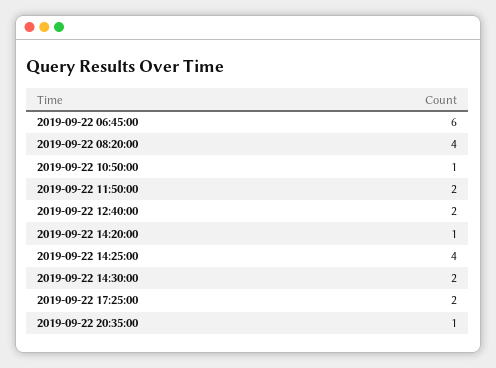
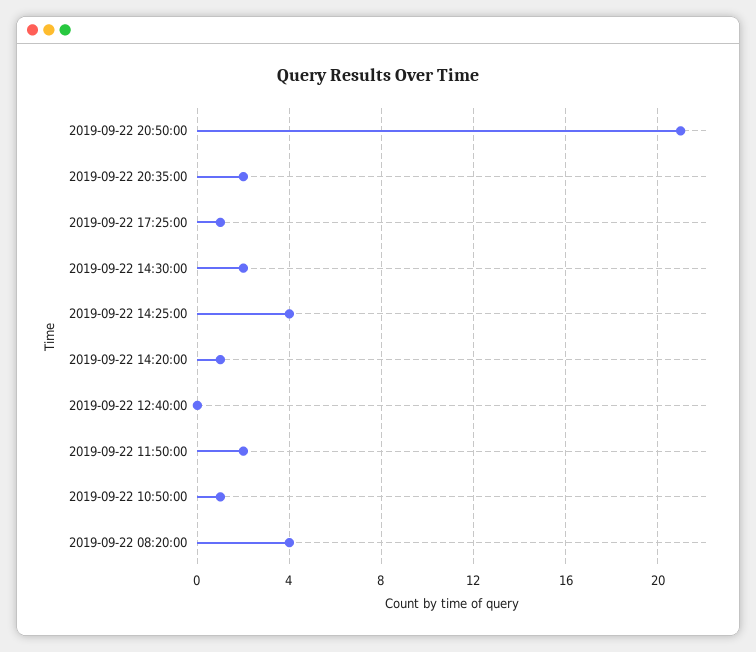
2019-09-22 06:45:00: 6 -> none
2019-09-22 12:40:00: 2 -> 0
2019-09-22 17:25:00: 2 -> 1
2019-09-22 20:35:00: 1 -> 2
2019-09-22 20:50:00: none -> 21

